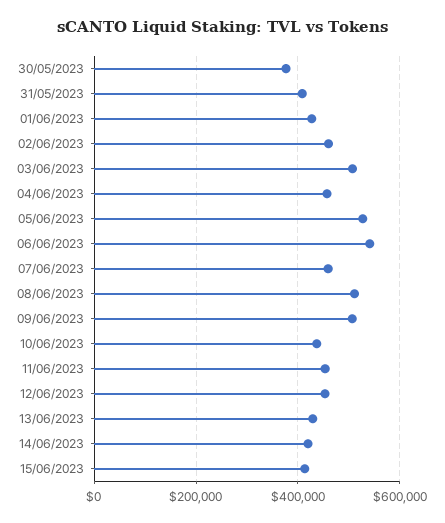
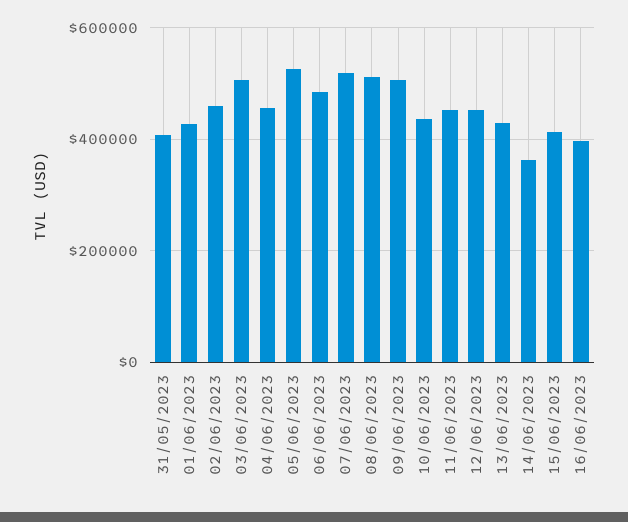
30/05/2023: 380000 -> none
06/06/2023: 540000 -> 480000
07/06/2023: 460000 -> 520000
14/06/2023: 420000 -> 360000
16/06/2023: none -> 400000

